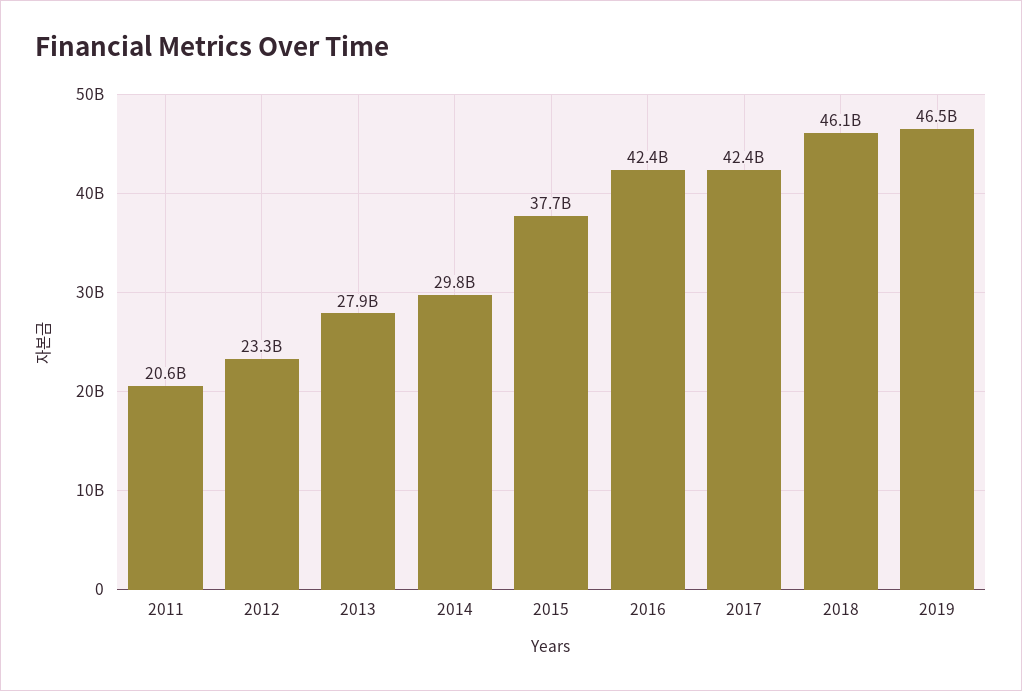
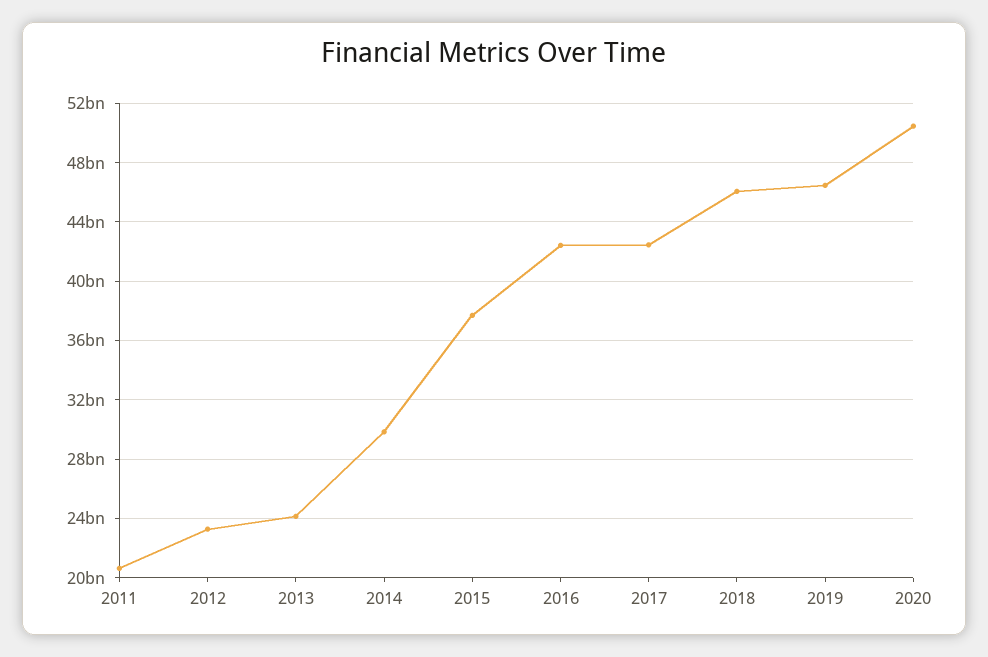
2013: 27900000000 -> 24000000000
2020: none -> 50500000000

